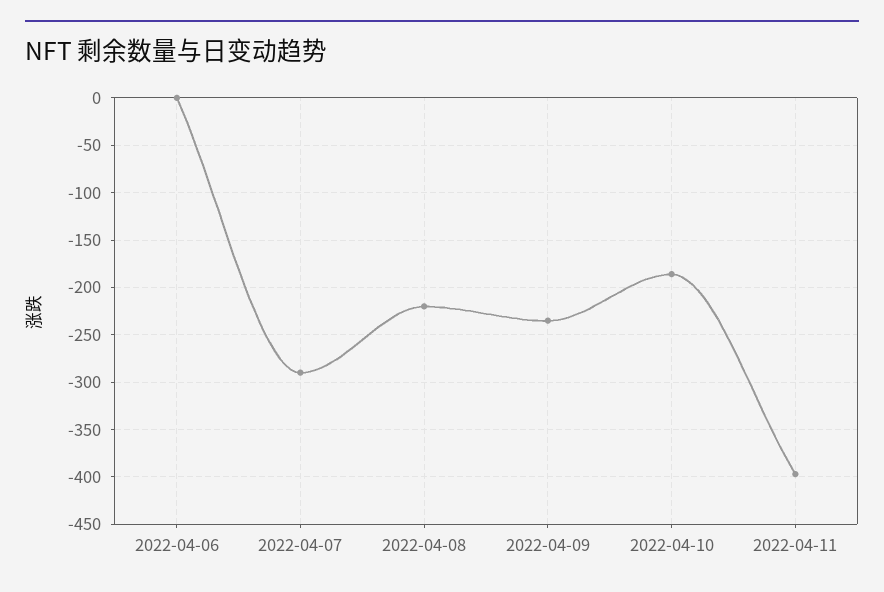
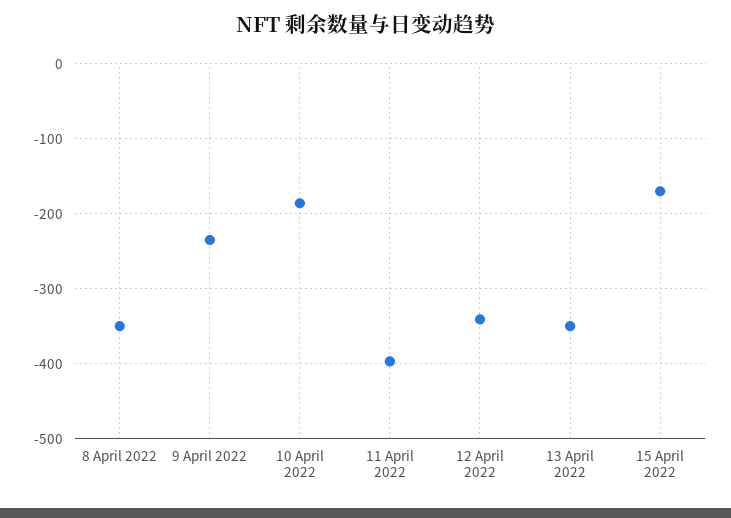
2022-04-06: 0 -> none
2022-04-07: -290 -> none
2022-04-08: -220 -> -350
12 April 2022: none -> -340
13 April 2022: none -> -350
15 April 2022: none -> -170

